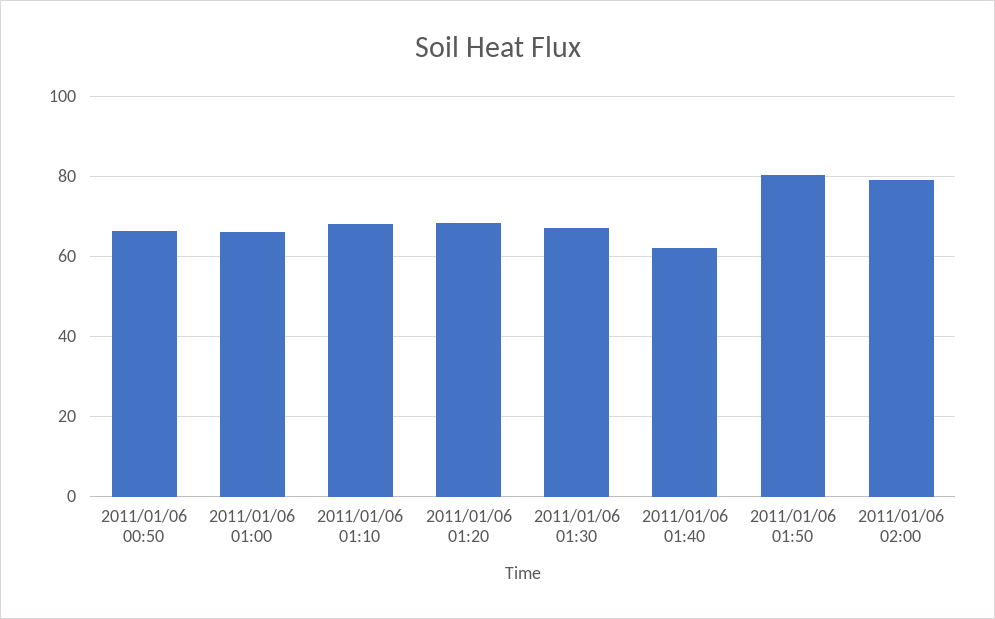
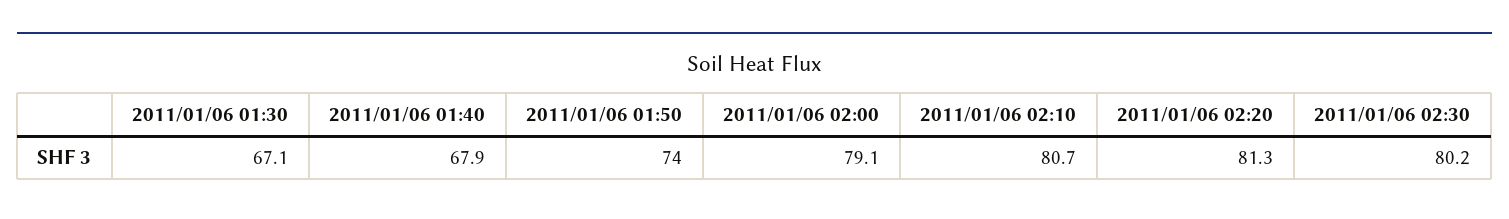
2011/01/06 00:50: 66 -> none
2011/01/06 01:00: 66 -> none
2011/01/06 01:10: 68 -> none
2011/01/06 01:20: 68 -> none
2011/01/06 01:40: 62 -> 67.9
2011/01/06 01:50: 80 -> 74
2011/01/06 02:10: none -> 80.7
2011/01/06 02:20: none -> 81.3
2011/01/06 02:30: none -> 80.2

